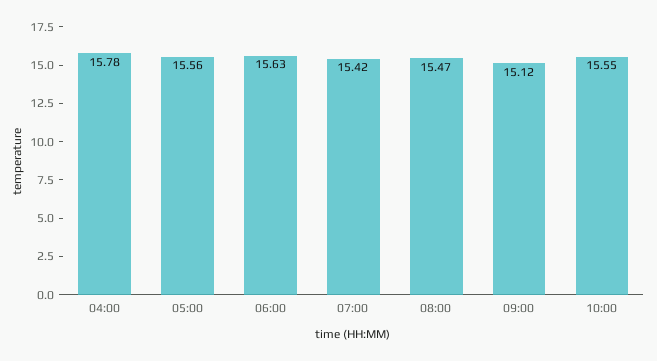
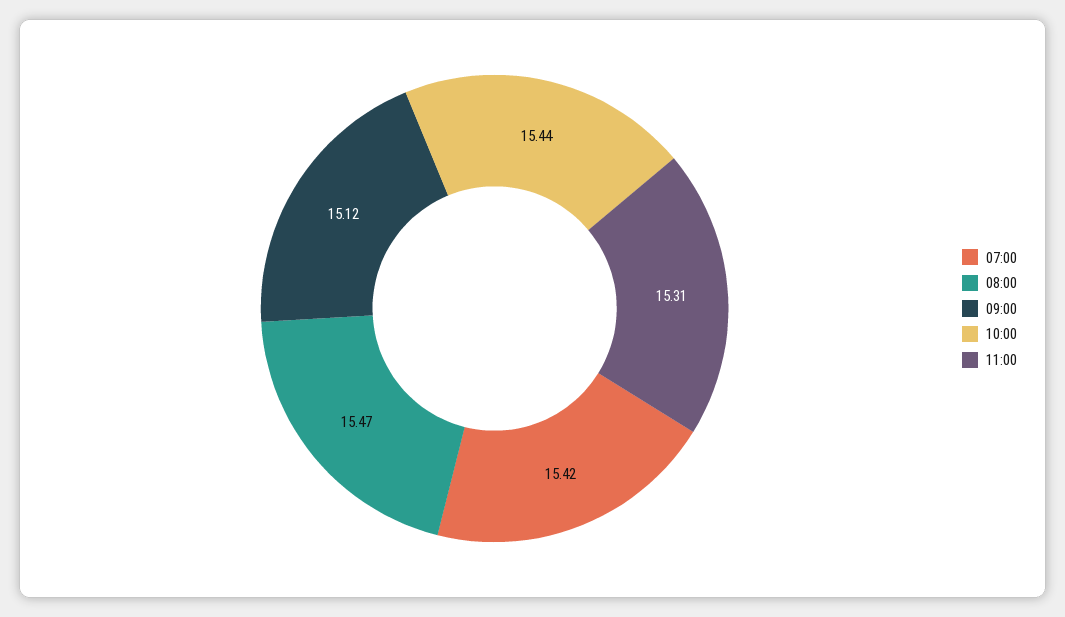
04:00: 15.78 -> none
05:00: 15.56 -> none
06:00: 15.63 -> none
10:00: 15.55 -> 15.44
11:00: none -> 15.31

